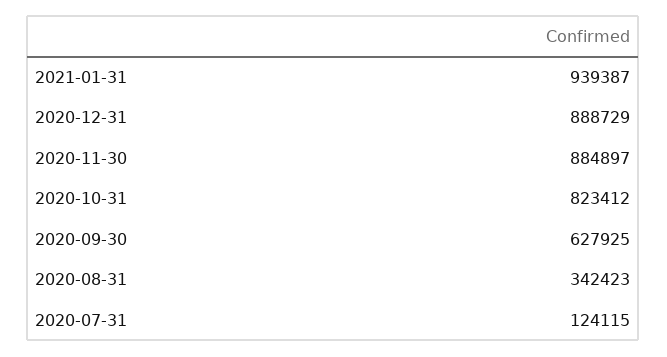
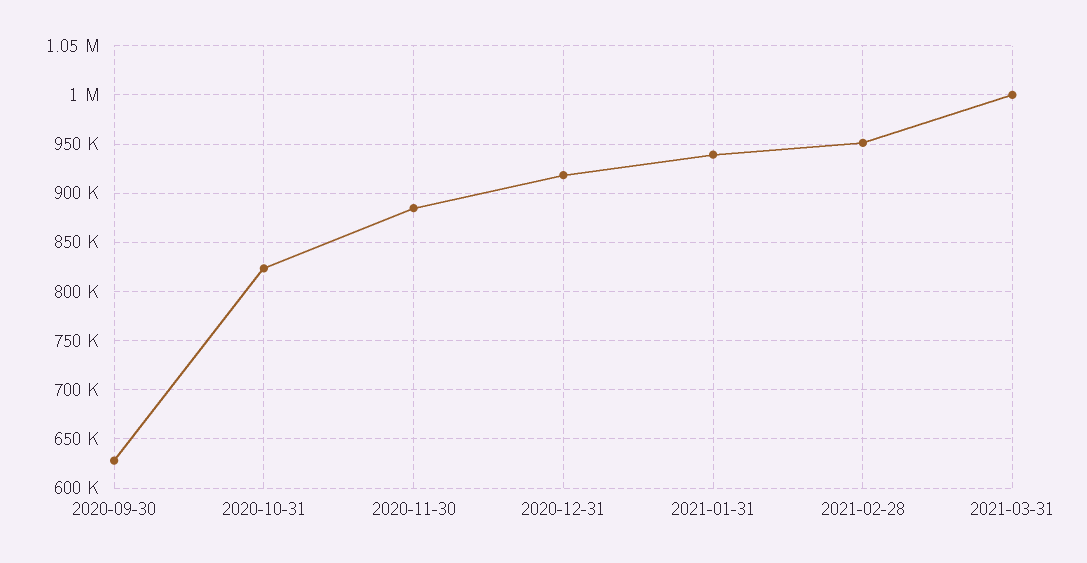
2020-12-31: 888729 -> 920000
2020-08-31: 342423 -> none
2020-07-31: 124115 -> none
2021-02-28: none -> 950000
2021-03-31: none -> 1000000

